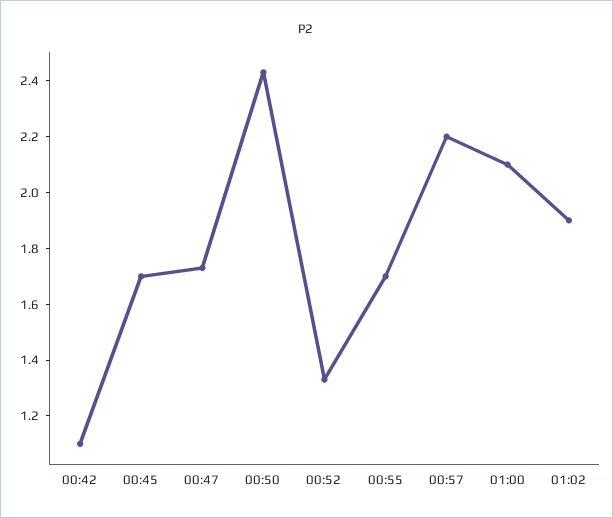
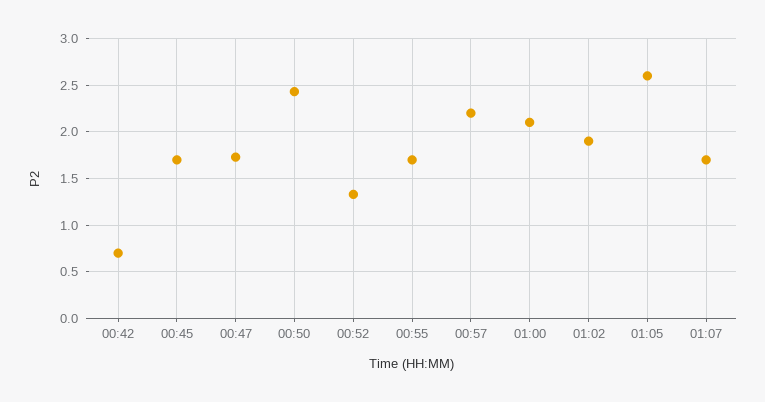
00:42: 1.1 -> 0.7
01:05: none -> 2.6
01:07: none -> 1.7

